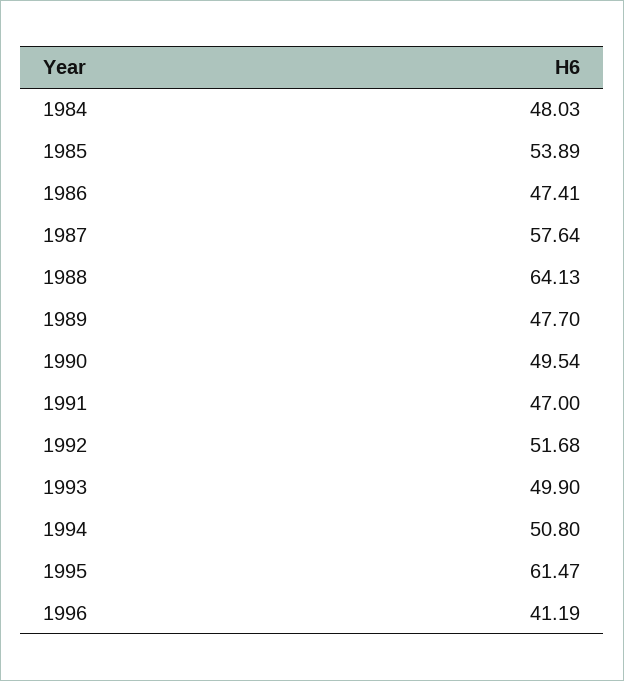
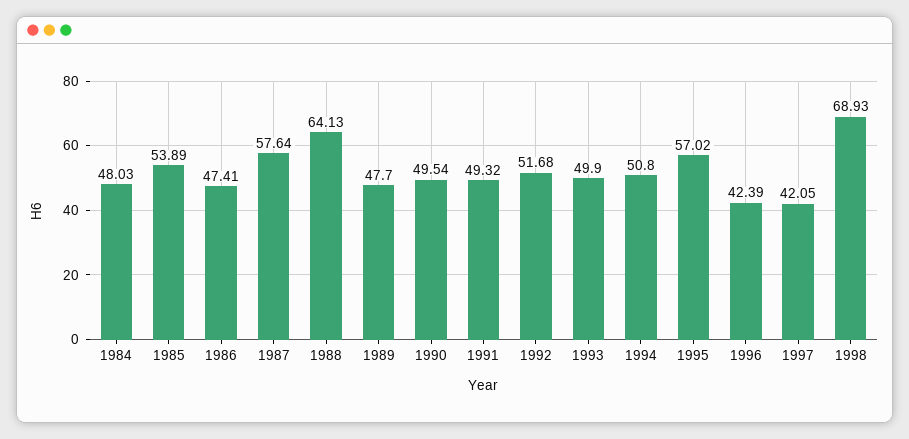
1991: 47 -> 49.32
1995: 61.47 -> 57.02
1996: 41.19 -> 42.39
1997: none -> 42.05
1998: none -> 68.93

